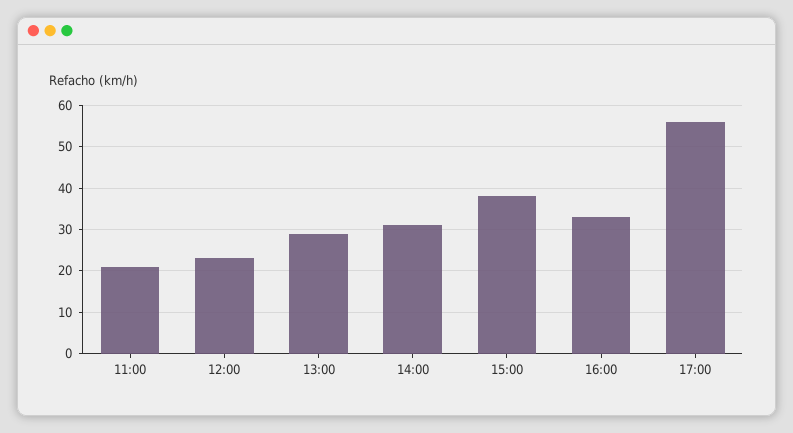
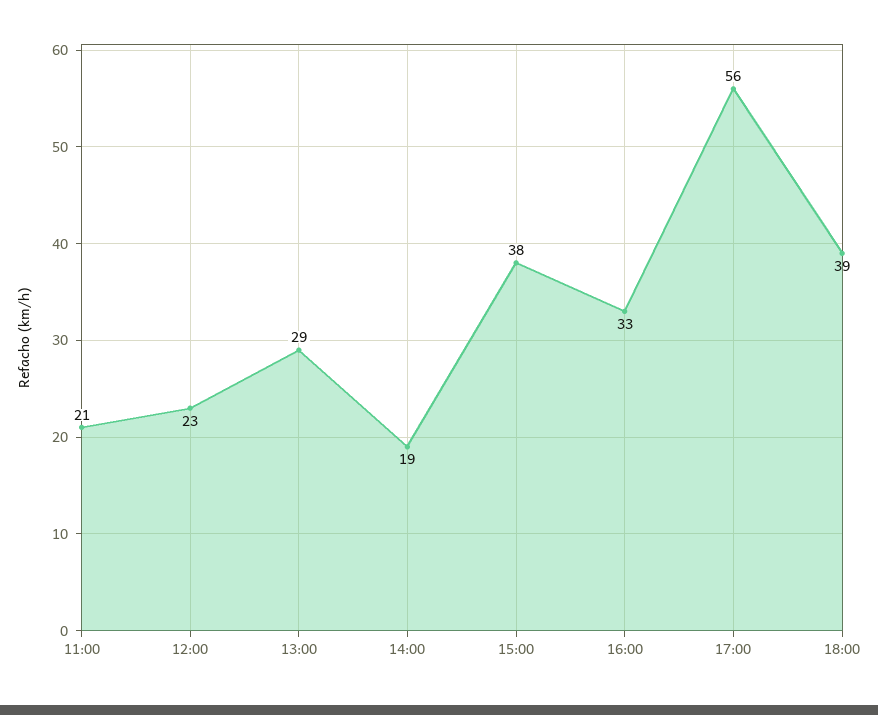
14:00: 30 -> 19
18:00: none -> 39

